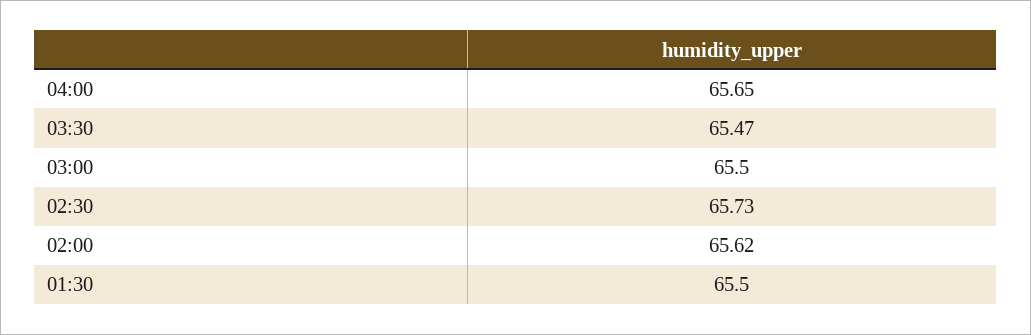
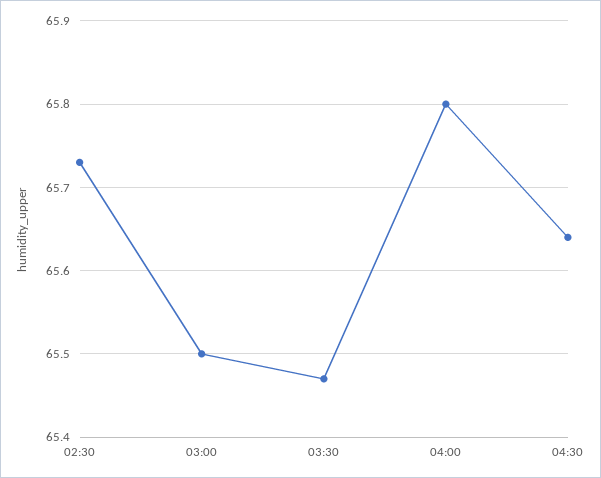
04:00: 65.65 -> 65.8
02:00: 65.62 -> none
01:30: 65.5 -> none
04:30: none -> 65.64

